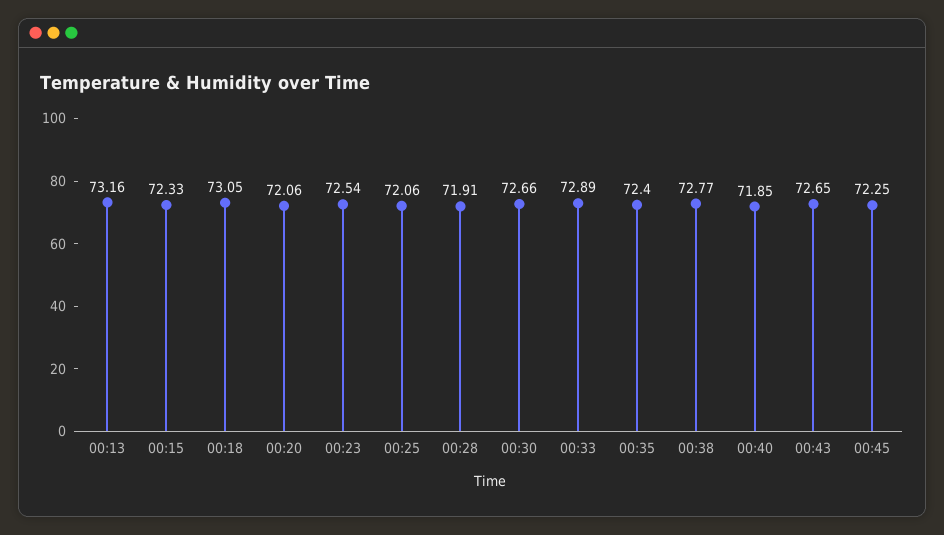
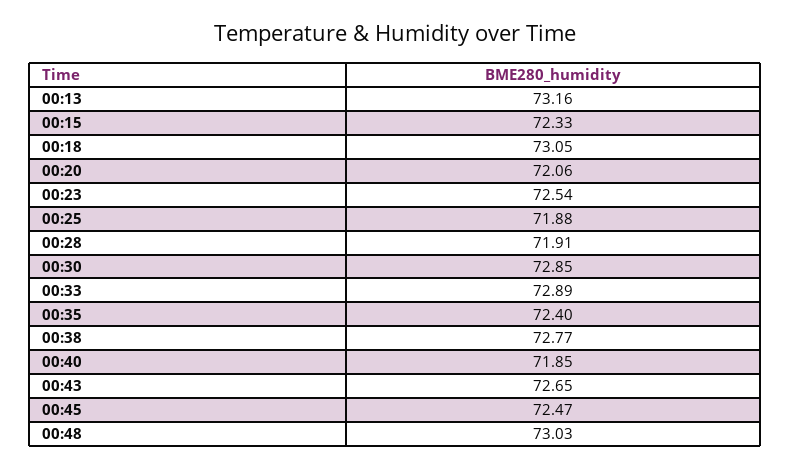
00:25: 72.06 -> 71.88
00:30: 72.66 -> 72.85
00:45: 72.25 -> 72.47
00:48: none -> 73.03

